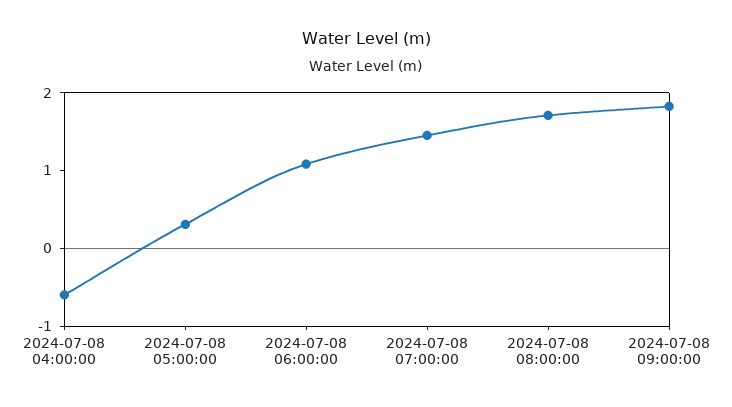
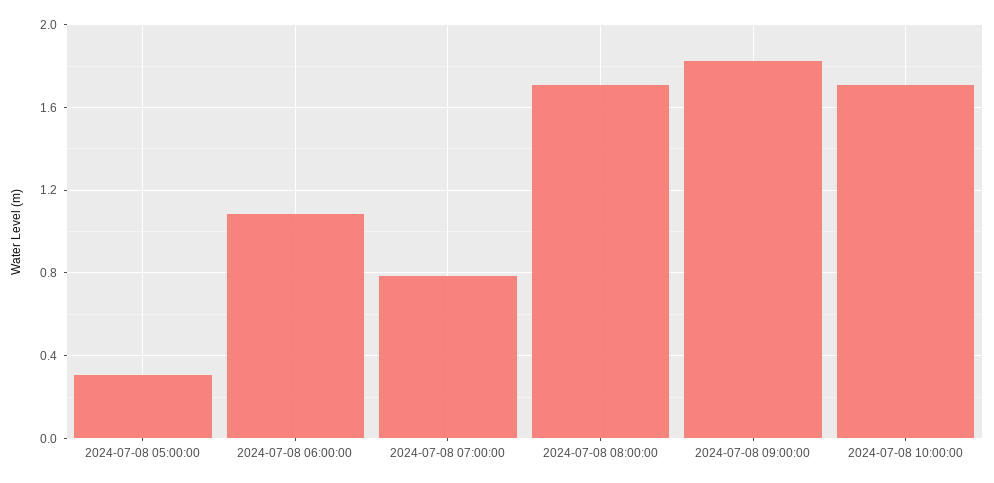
2024-07-08 04:00:00: -0.6 -> none
2024-07-08 07:00:00: 1.4 -> 0.8
2024-07-08 10:00:00: none -> 1.7

